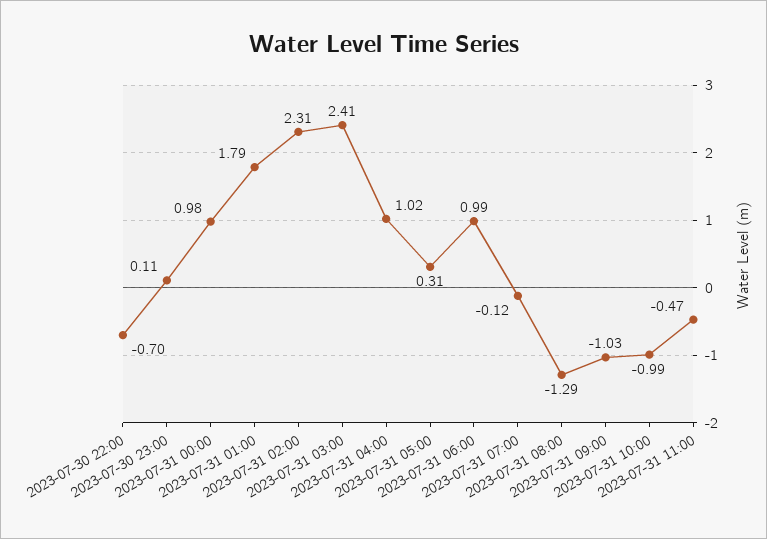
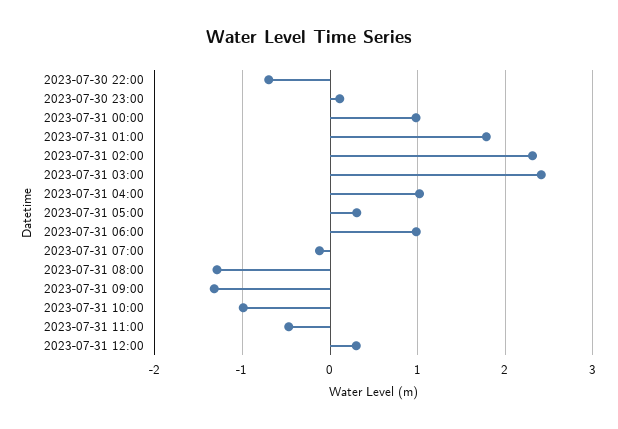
2023-07-31 09:00: -1.03 -> -1.3
2023-07-31 12:00: none -> 0.3

